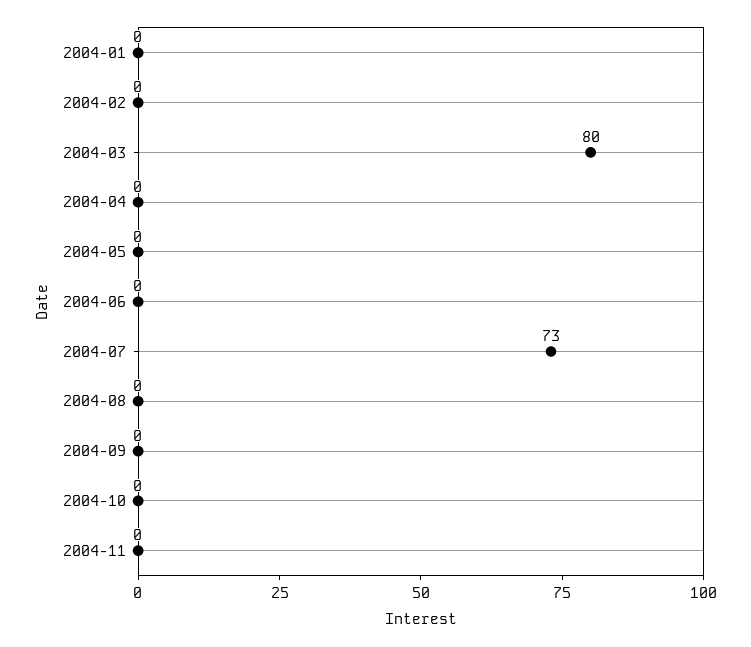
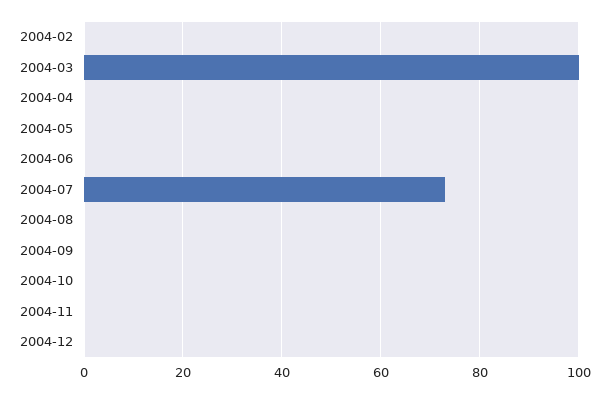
2004-01: 0 -> none
2004-03: 80 -> 100
2004-12: none -> 0

